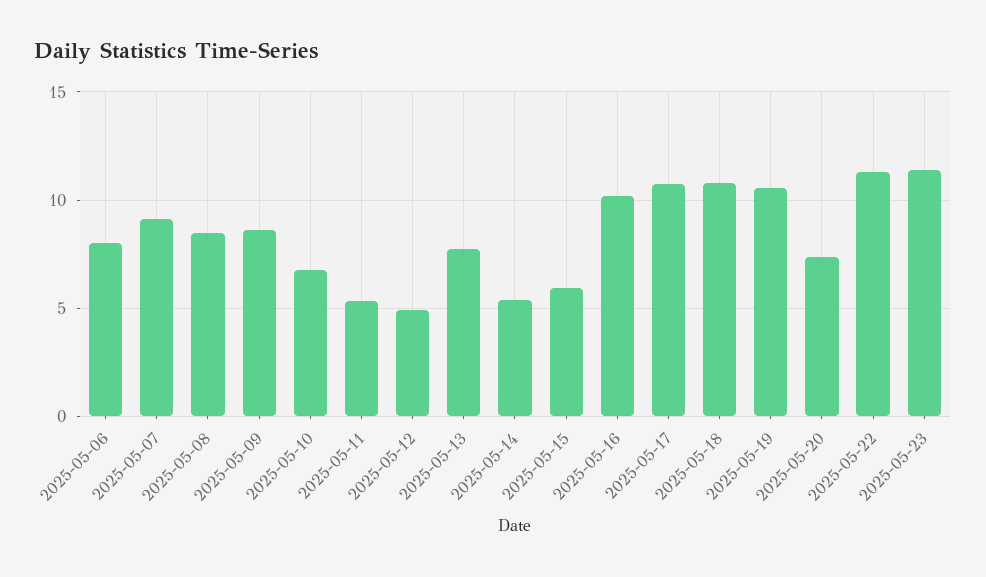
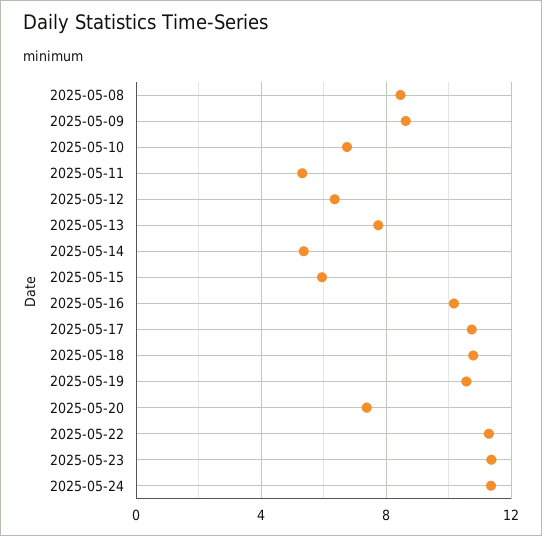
2025-05-06: 8 -> none
2025-05-07: 9 -> none
2025-05-12: 5 -> 6.5
2025-05-24: none -> 11.5

